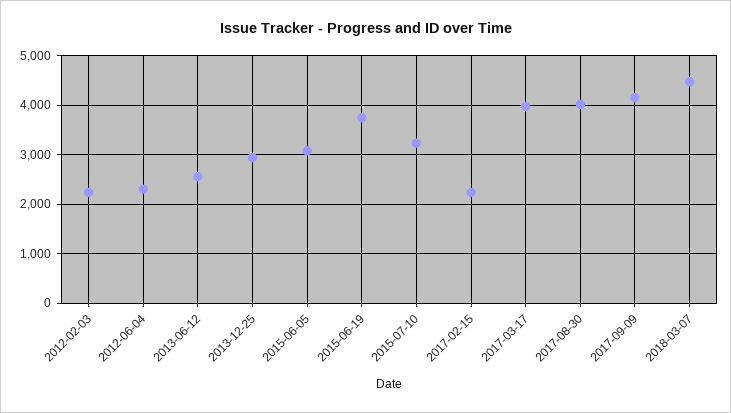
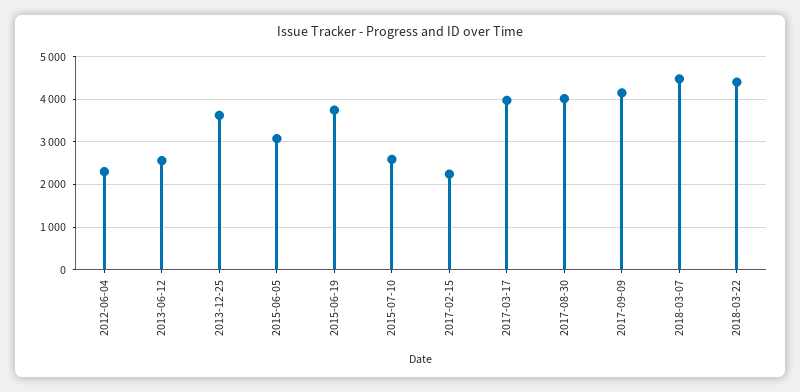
2012-02-03: 2200 -> none
2013-12-25: 3000 -> 3600
2015-07-10: 3200 -> 2600
2018-03-22: none -> 4400

